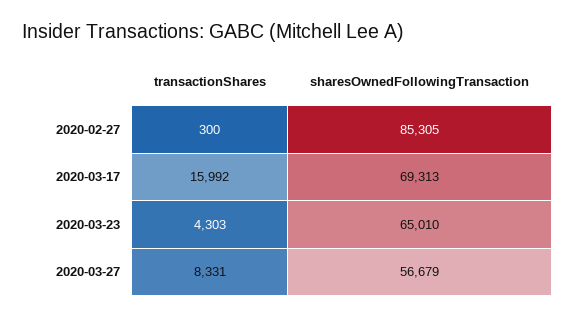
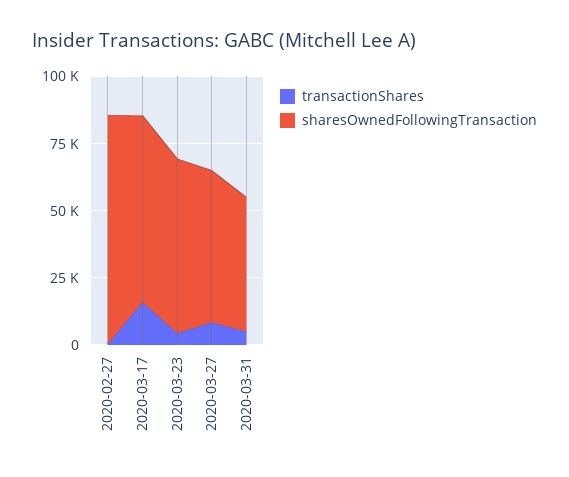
transactionShares, 2020-03-31: none -> 5000
sharesOwnedFollowingTransaction, 2020-03-31: none -> 50000

